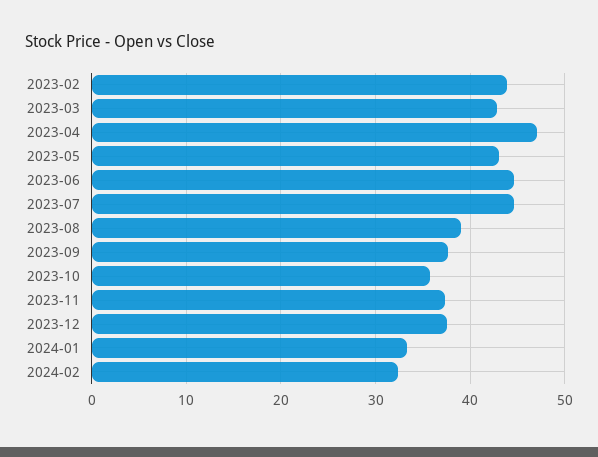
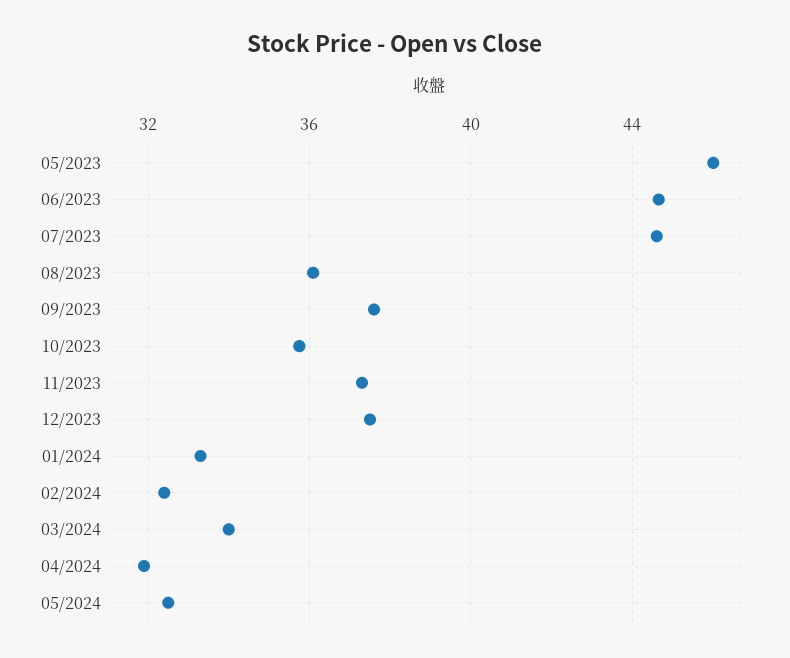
2023-02: 44 -> none
2023-03: 43 -> none
2023-04: 47 -> none
2023-05: 43 -> 46
2023-08: 39 -> 36
03/2024: none -> 34
04/2024: none -> 32
05/2024: none -> 32.5

